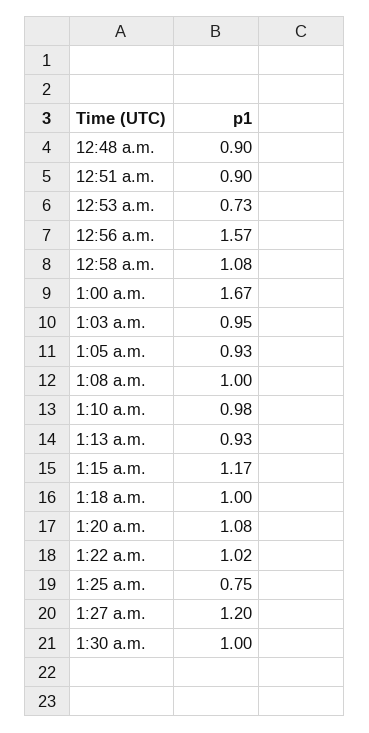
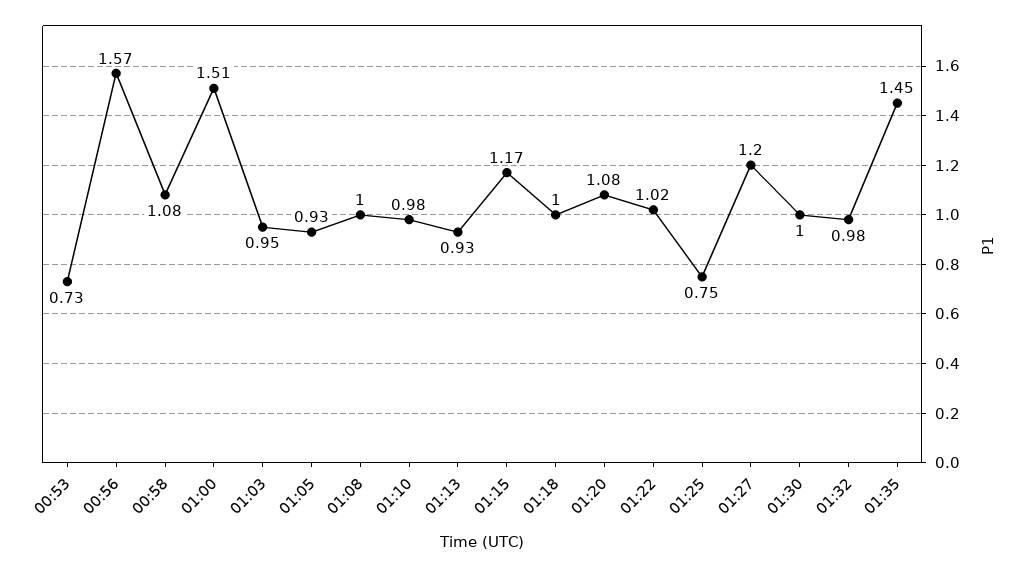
12:48 a.m.: 0.9 -> none
12:51 a.m.: 0.9 -> none
1:00 a.m.: 1.67 -> 1.51
01:32: none -> 0.98
01:35: none -> 1.45

